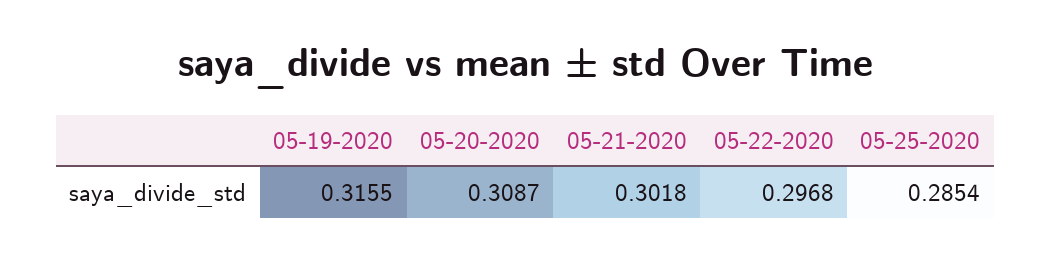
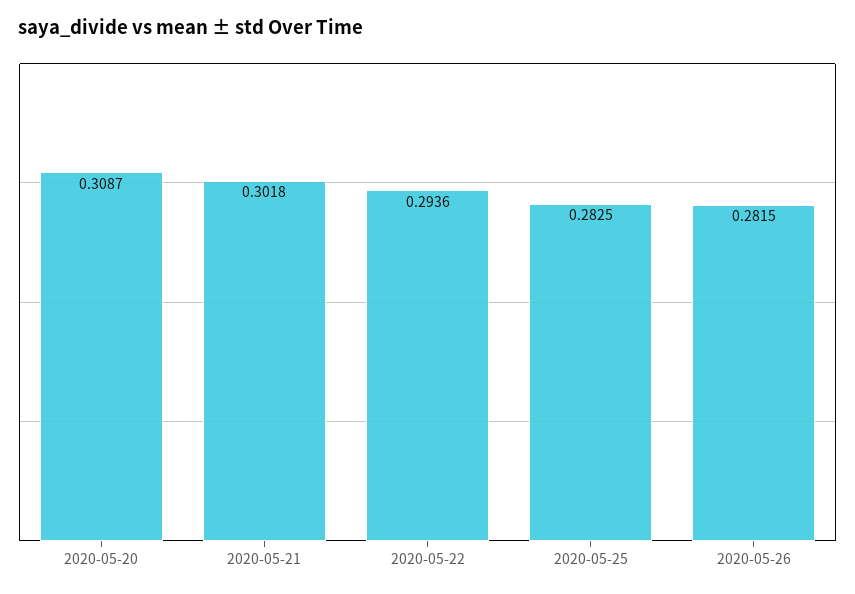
05-19-2020: 0.3155 -> none
05-22-2020: 0.2968 -> 0.2936
05-25-2020: 0.2854 -> 0.2825
2020-05-26: none -> 0.2815

